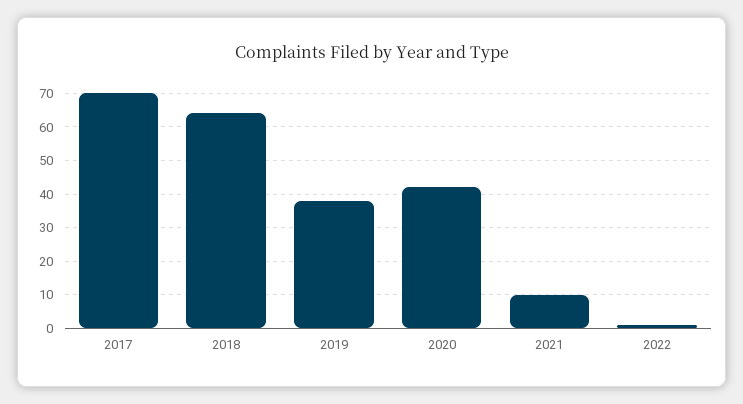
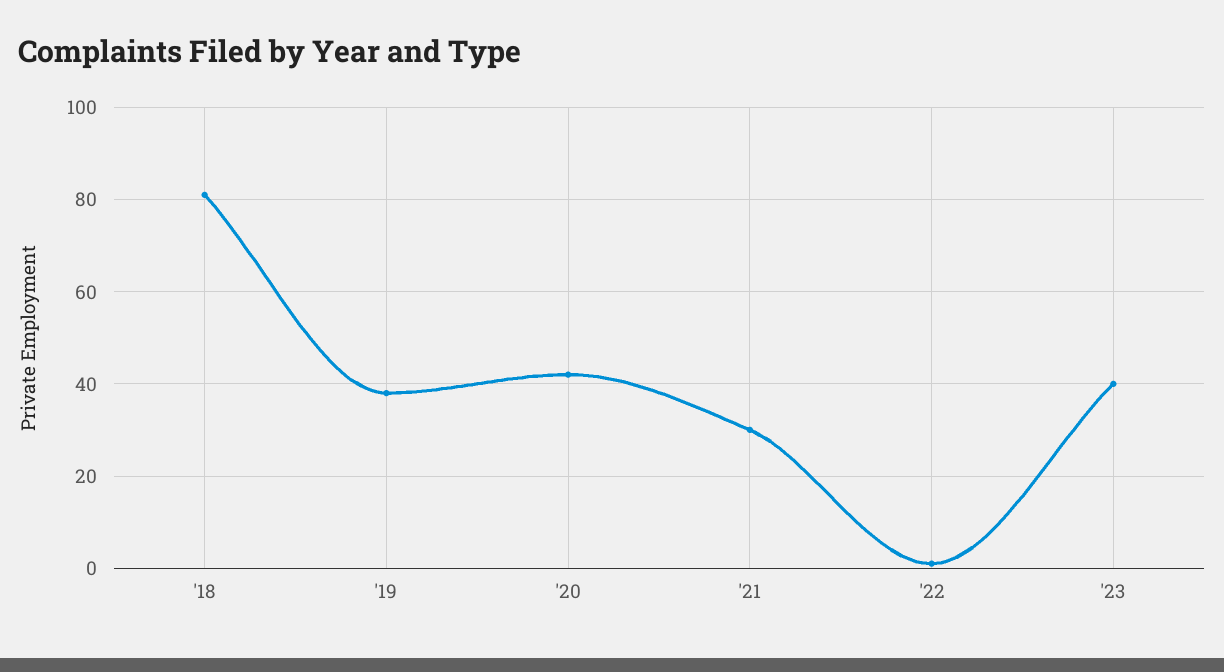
2017: 70 -> none
2018: 65 -> 80
2021: 10 -> 30
'23: none -> 40

